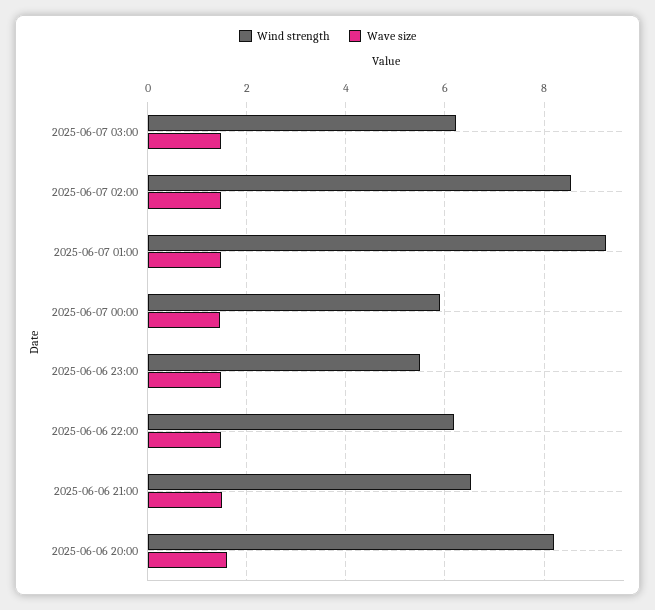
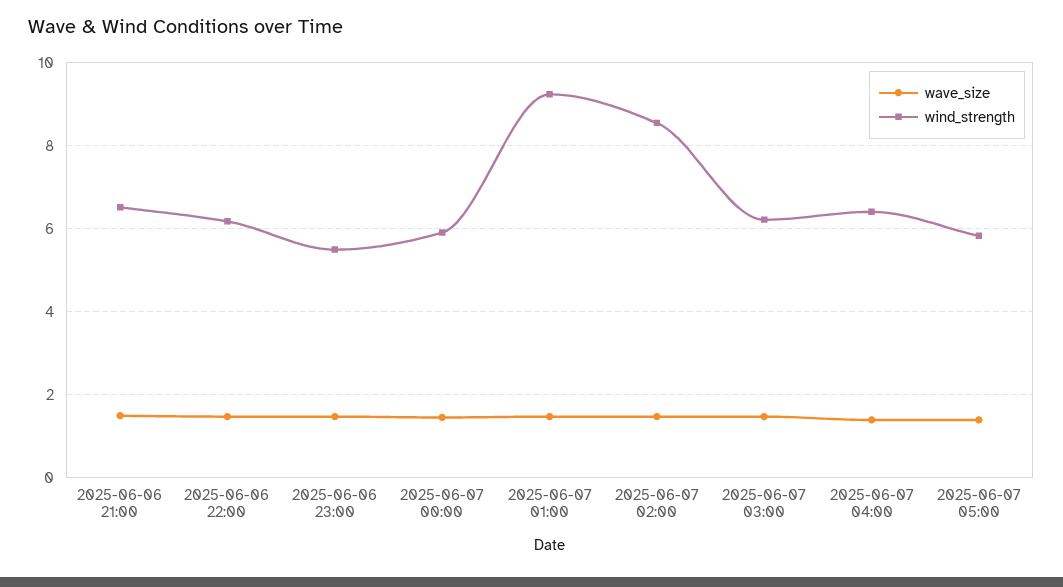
Wind strength, 2025-06-06 20:00: 8.2 -> none
Wave size, 2025-06-06 20:00: 1.6 -> none
Wave size, 2025-06-07 04:00: none -> 1.4
Wind strength, 2025-06-07 04:00: none -> 6.4
Wave size, 2025-06-07 05:00: none -> 1.4
Wind strength, 2025-06-07 05:00: none -> 5.8

